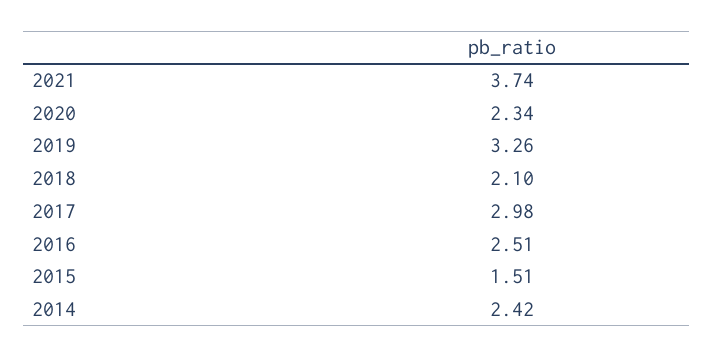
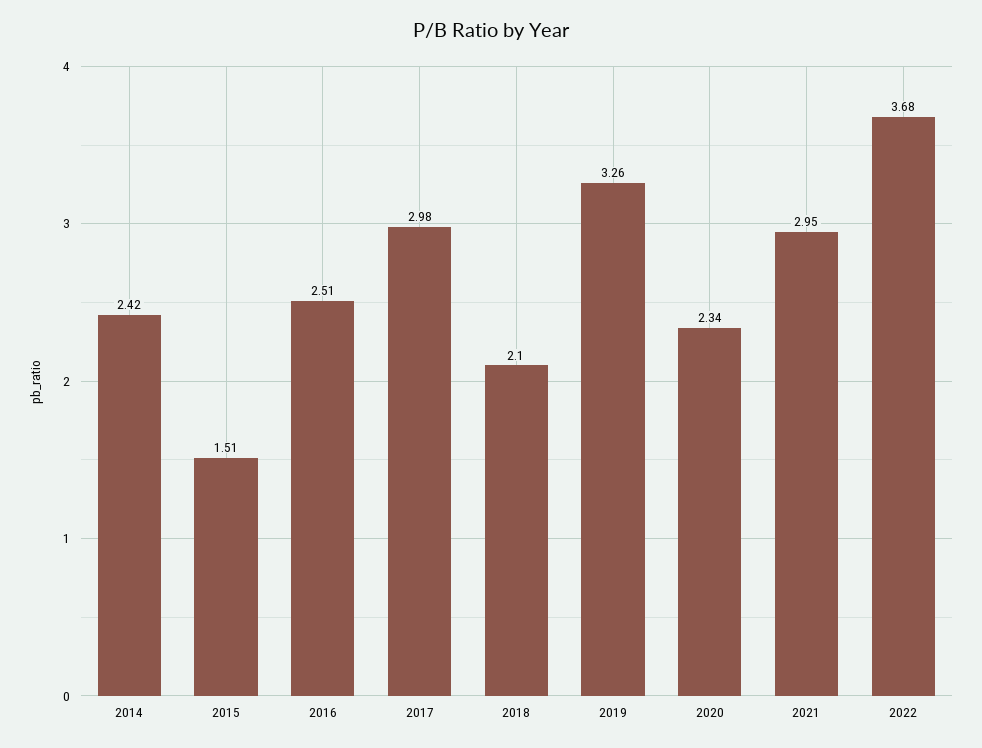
2021: 3.74 -> 2.95
2022: none -> 3.68

